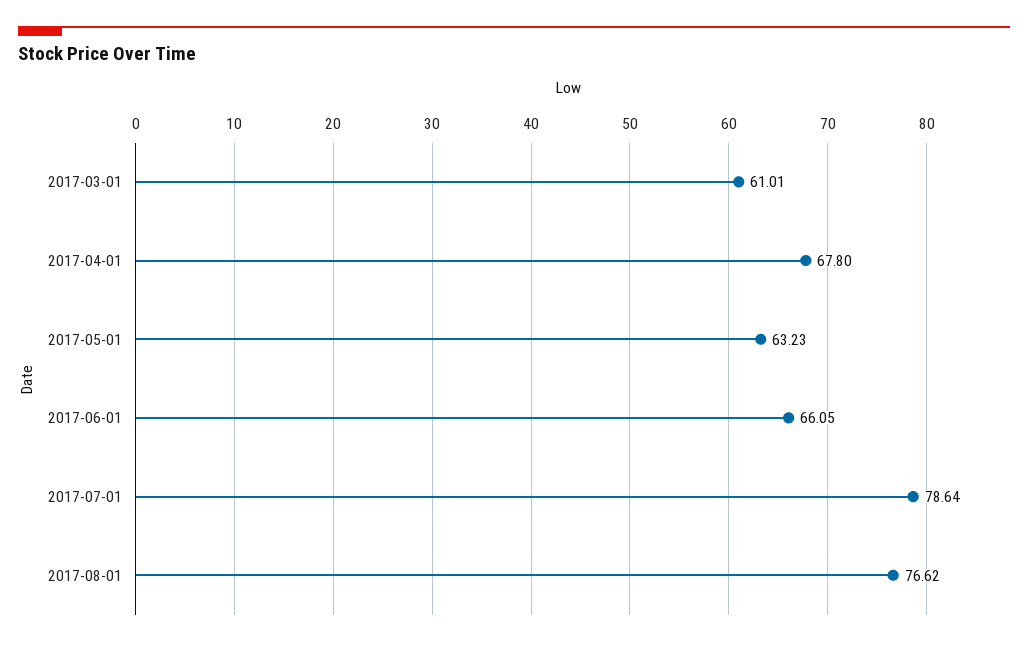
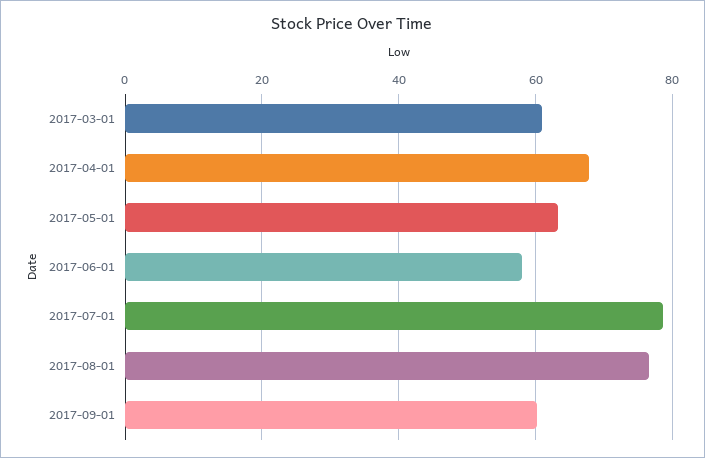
2017-06-01: 66.05 -> 58
2017-09-01: none -> 60

